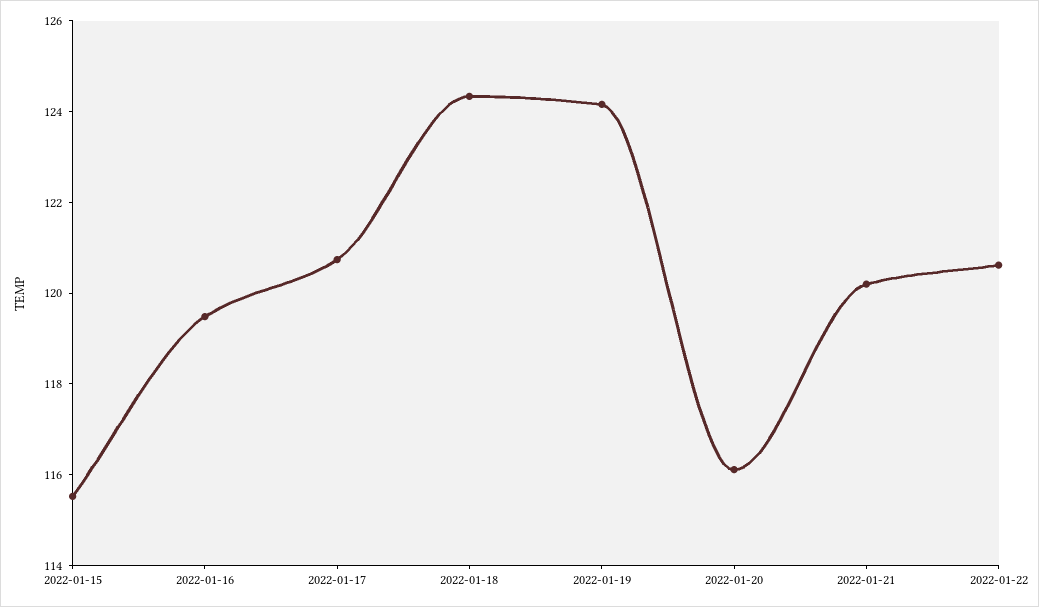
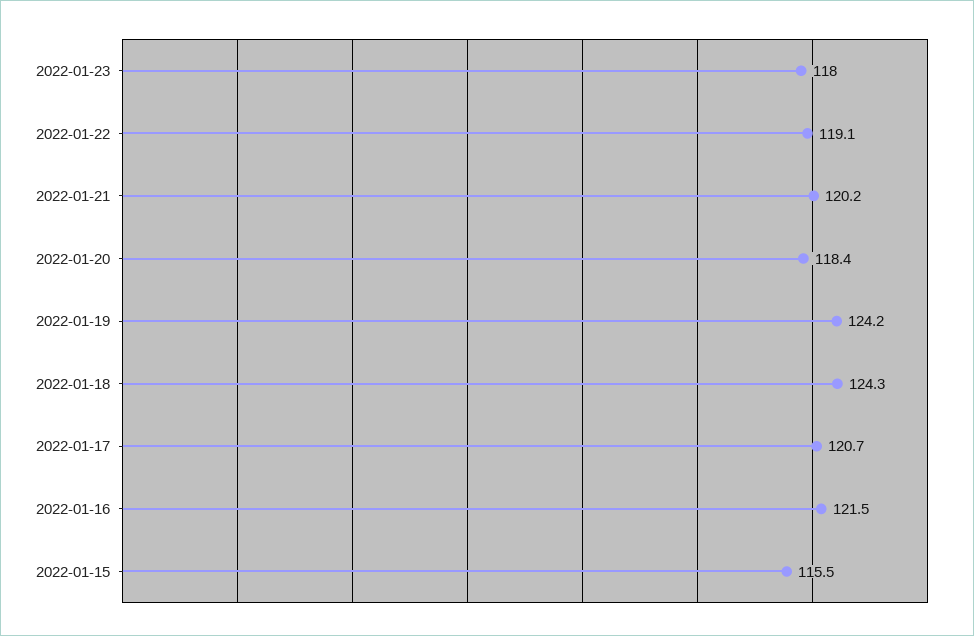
2022-01-16: 119.5 -> 121.5
2022-01-20: 116 -> 118.4
2022-01-22: 120.5 -> 119.1
2022-01-23: none -> 118

